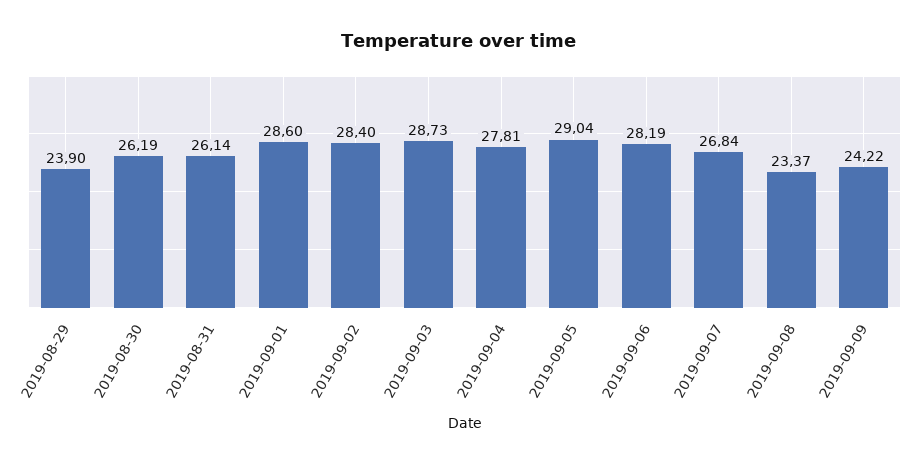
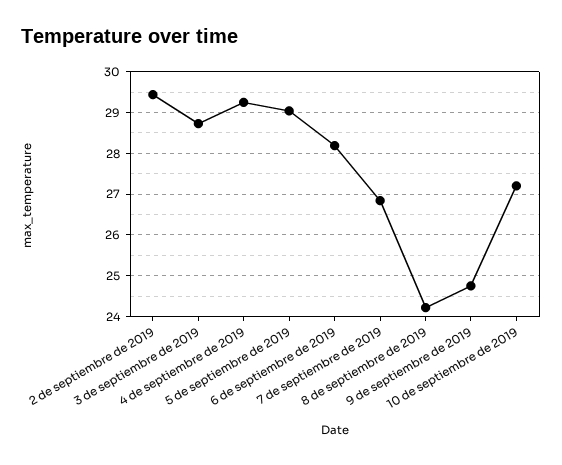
2019-08-29: 23.9 -> none
2019-08-30: 26.19 -> none
2019-08-31: 26.14 -> none
2019-09-01: 28.6 -> none
2019-09-02: 28.4 -> 29.4
2019-09-04: 27.81 -> 29.2
2019-09-08: 23.37 -> 24.2
2019-09-09: 24.22 -> 24.8
10 de septiembre de 2019: none -> 27.2

